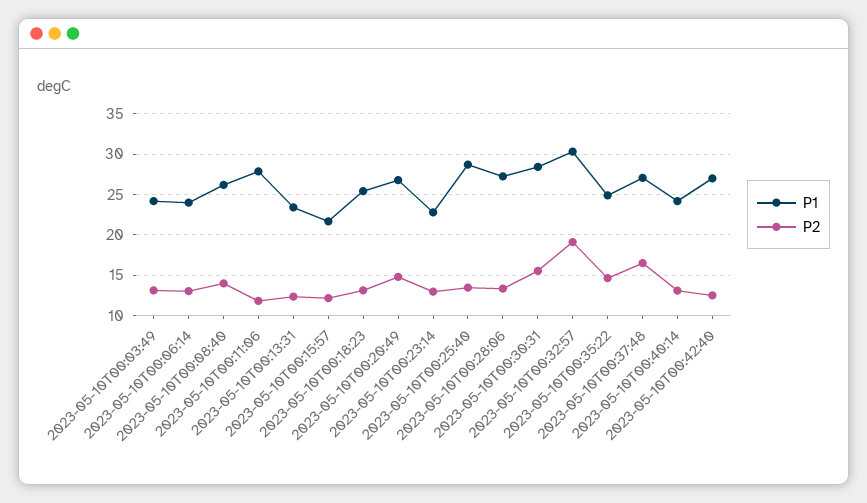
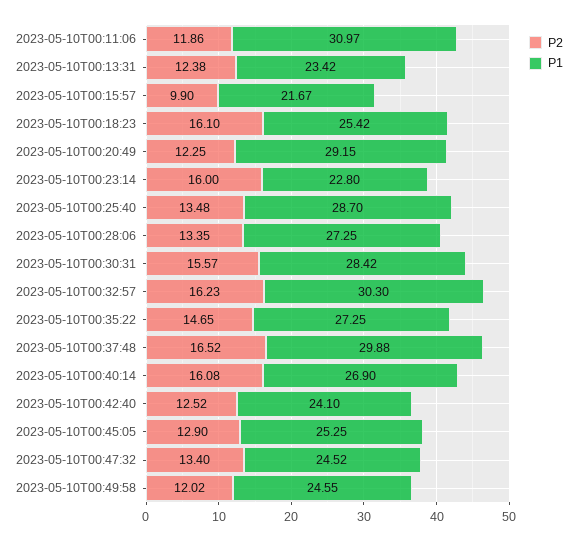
P1, 2023-05-10T00:03:49: 24 -> none
P2, 2023-05-10T00:03:49: 13 -> none
P1, 2023-05-10T00:06:14: 24 -> none
P2, 2023-05-10T00:06:14: 13 -> none
P1, 2023-05-10T00:08:40: 26 -> none
P2, 2023-05-10T00:08:40: 14 -> none
P1, 2023-05-10T00:11:06: 28 -> 30.97
P2, 2023-05-10T00:15:57: 12 -> 9.9
P2, 2023-05-10T00:18:23: 13 -> 16.1
P1, 2023-05-10T00:20:49: 27 -> 29.15
P2, 2023-05-10T00:20:49: 15 -> 12.25
P2, 2023-05-10T00:23:14: 13 -> 16
P2, 2023-05-10T00:32:57: 19 -> 16.23
P1, 2023-05-10T00:35:22: 25 -> 27.25
P1, 2023-05-10T00:37:48: 27 -> 29.88
P1, 2023-05-10T00:40:14: 24 -> 26.9
P2, 2023-05-10T00:40:14: 13 -> 16.08
P1, 2023-05-10T00:42:40: 27 -> 24.1
P2, 2023-05-10T00:45:05: none -> 12.9
P1, 2023-05-10T00:45:05: none -> 25.25
P2, 2023-05-10T00:47:32: none -> 13.4
P1, 2023-05-10T00:47:32: none -> 24.52
P2, 2023-05-10T00:49:58: none -> 12.02
P1, 2023-05-10T00:49:58: none -> 24.55

